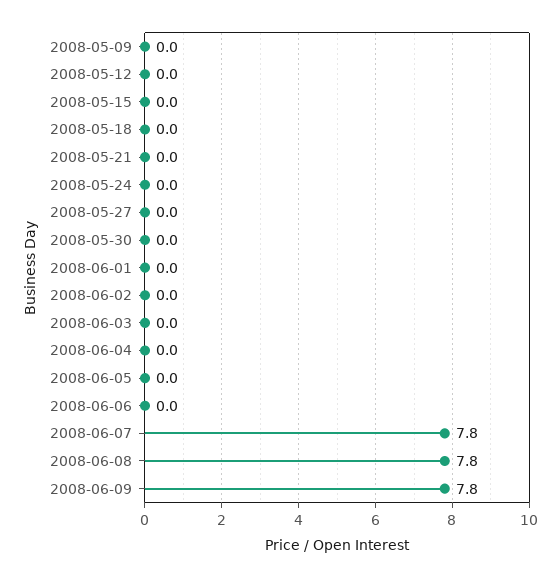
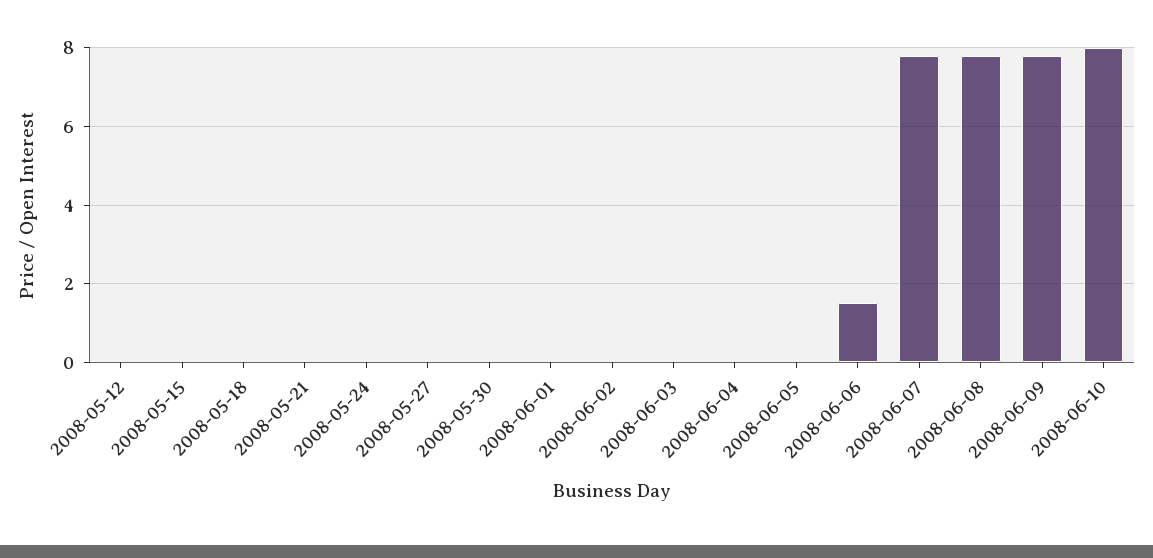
2008-05-09: 0 -> none
2008-06-06: 0 -> 1.5
2008-06-10: none -> 8

